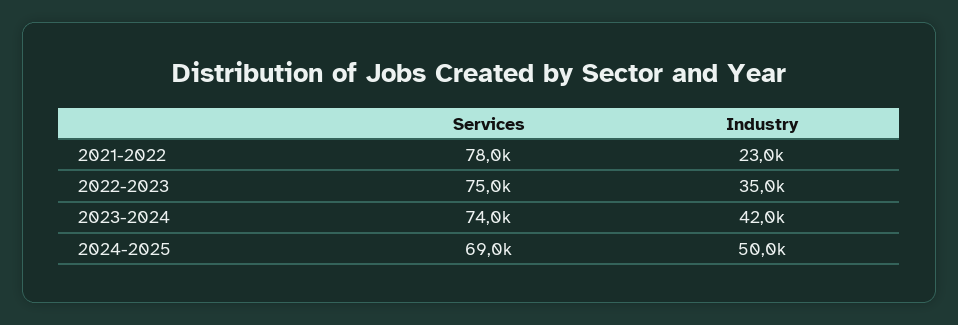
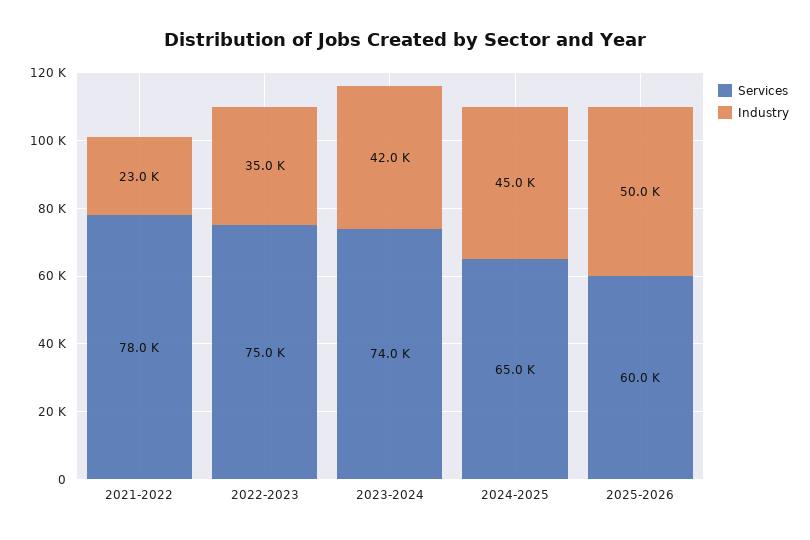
Services, 2024-2025: 69000 -> 65000
Industry, 2024-2025: 50000 -> 45000
Services, 2025-2026: none -> 60000
Industry, 2025-2026: none -> 50000

